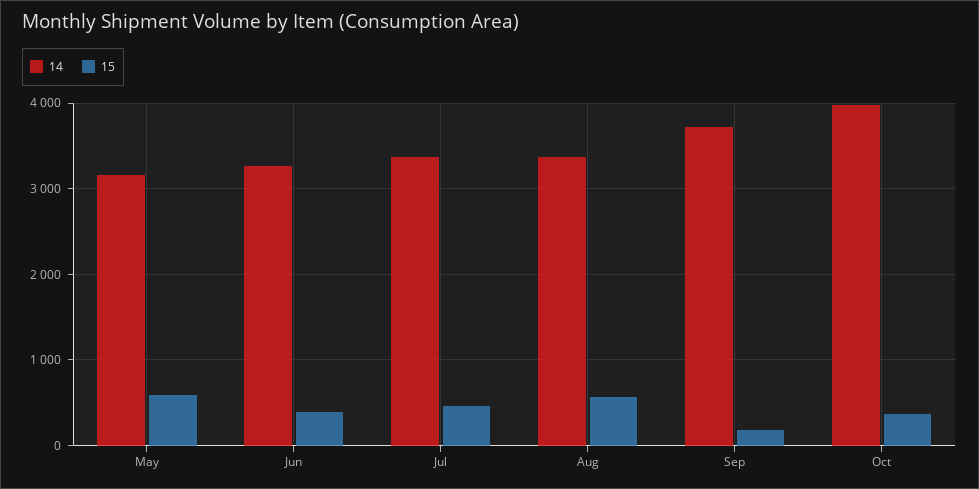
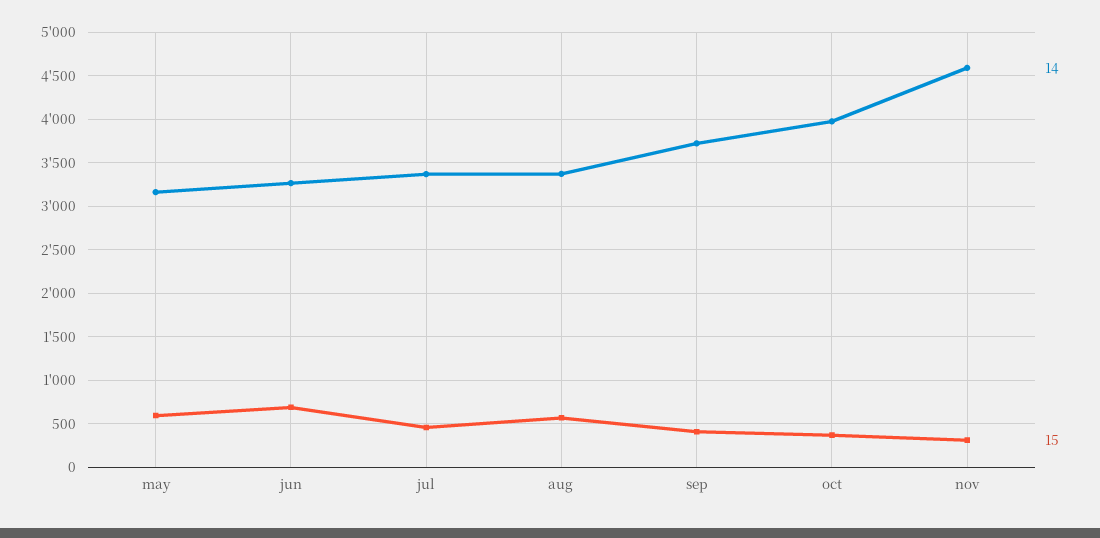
15, Jun: 400 -> 700
15, Sep: 200 -> 400
14, nov: none -> 4600
15, nov: none -> 300

